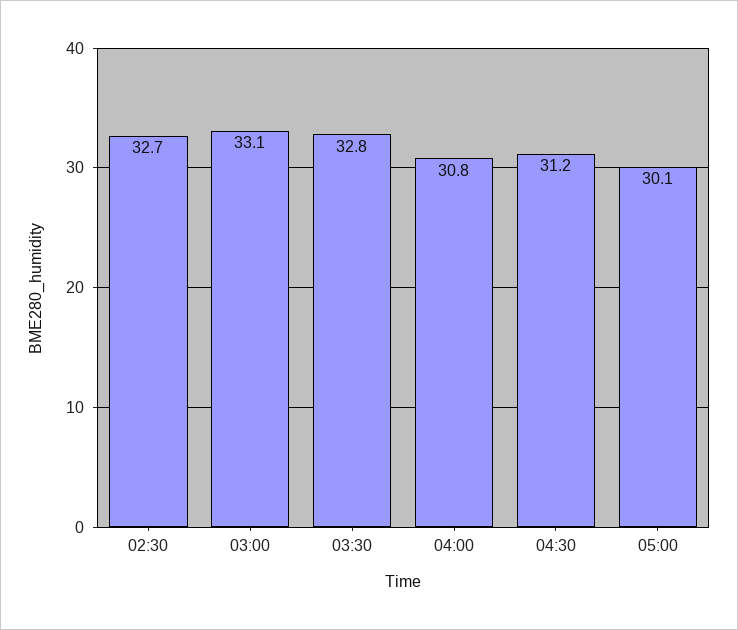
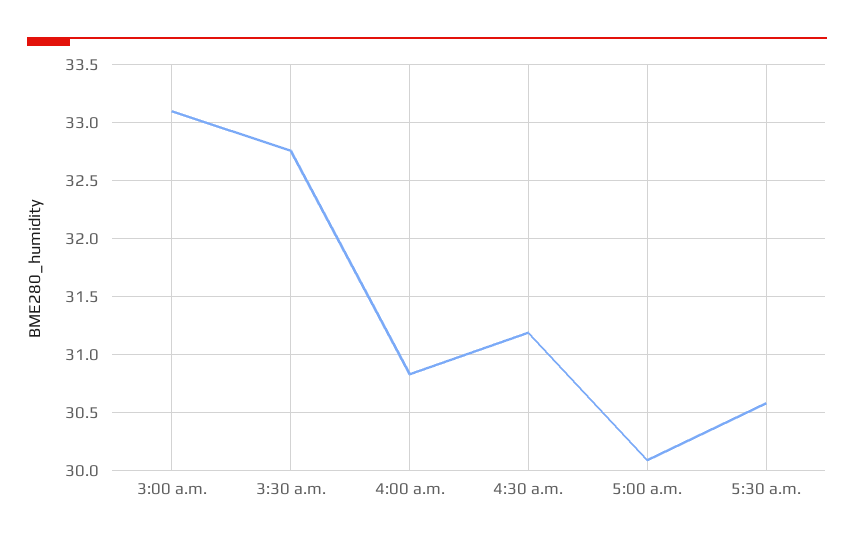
02:30: 32.7 -> none
5:30 a.m.: none -> 30.6

